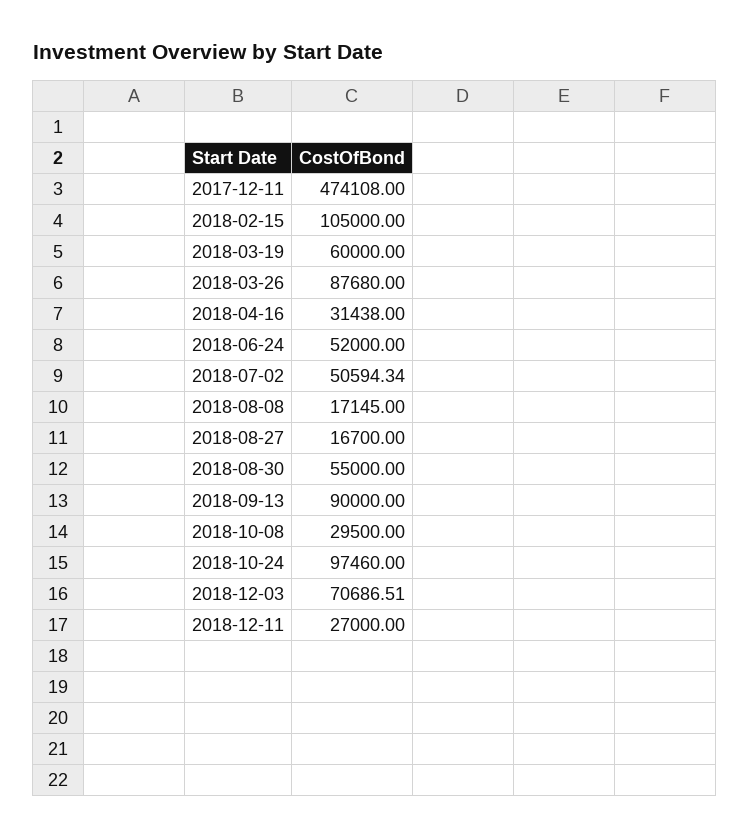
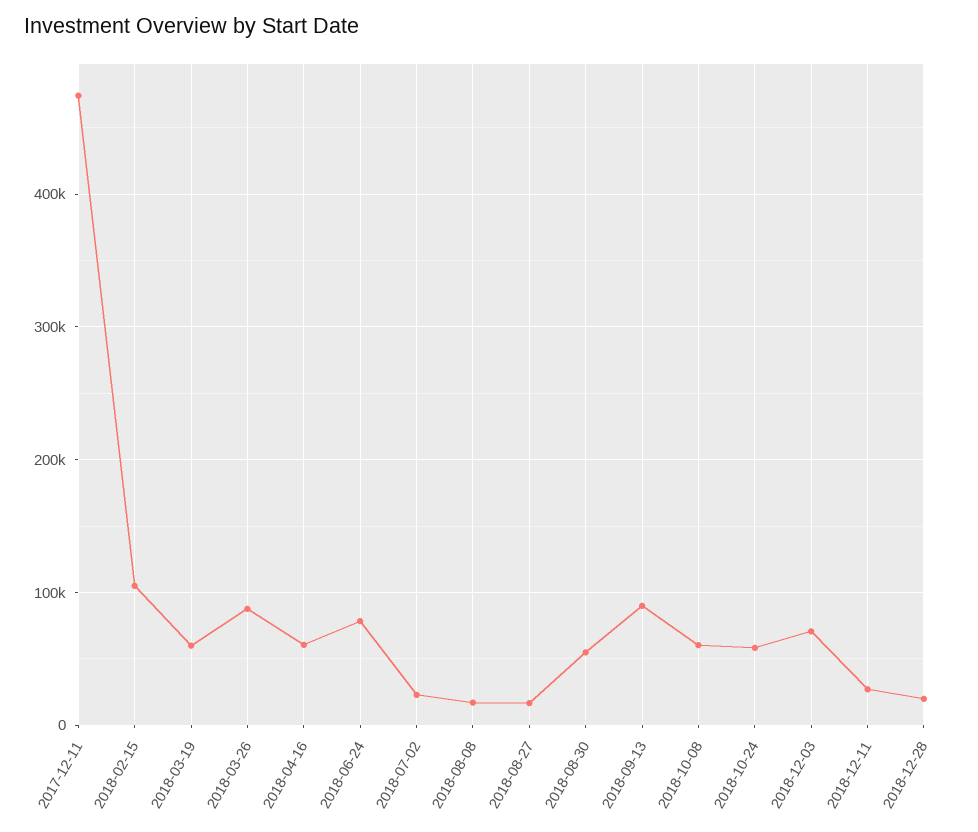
2018-04-16: 31438 -> 60000
2018-06-24: 52000 -> 80000
2018-07-02: 50594.34 -> 20000
2018-10-08: 29500 -> 60000
2018-10-24: 97460 -> 60000
2018-12-28: none -> 20000

